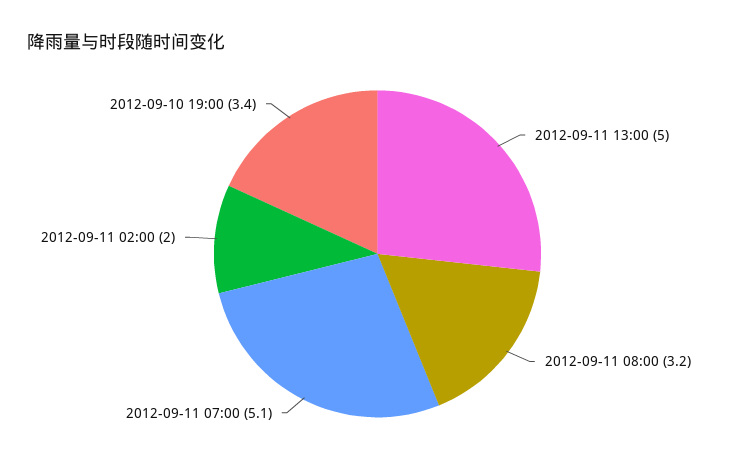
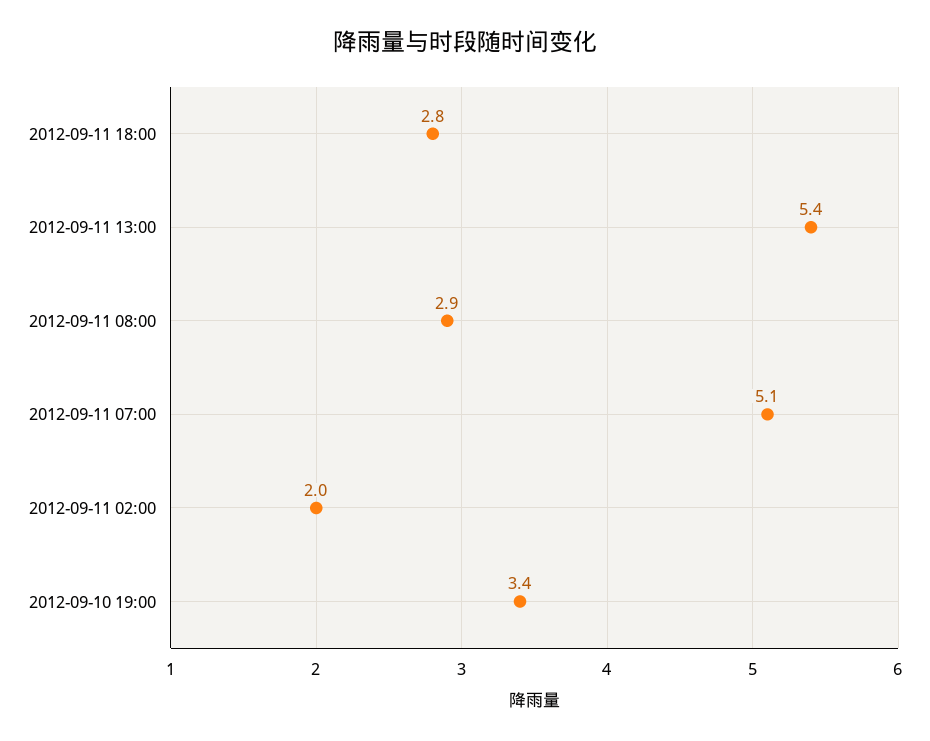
2012-09-11 13:00: 5 -> 5.4
2012-09-11 08:00: 3.2 -> 2.9
2012-09-11 18:00: none -> 2.8

